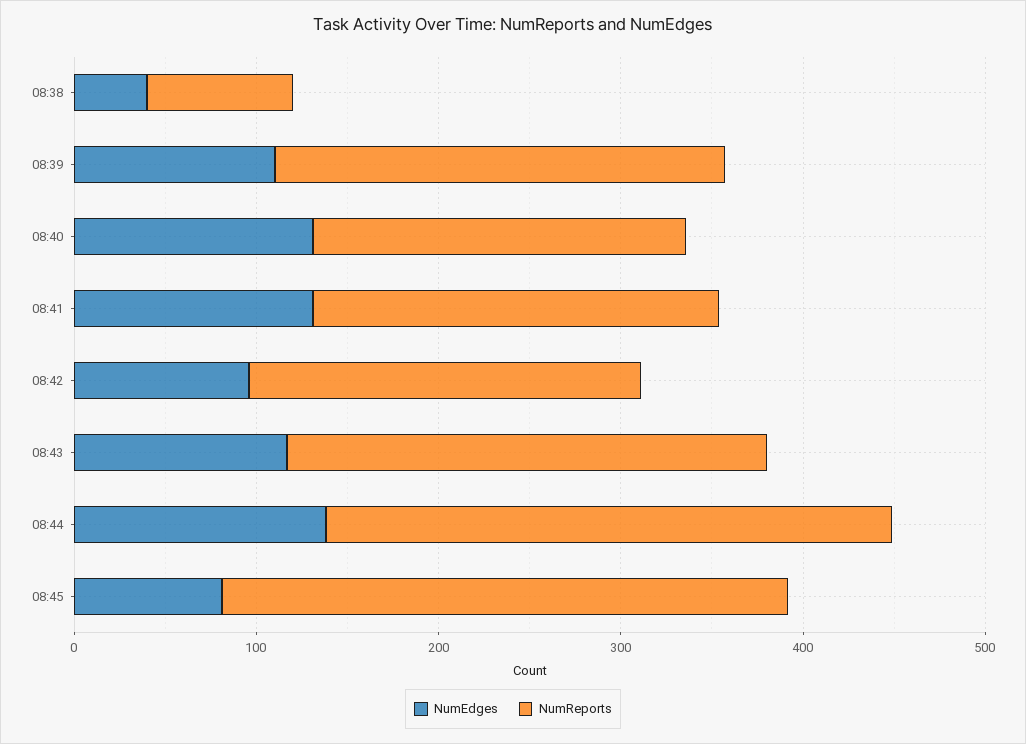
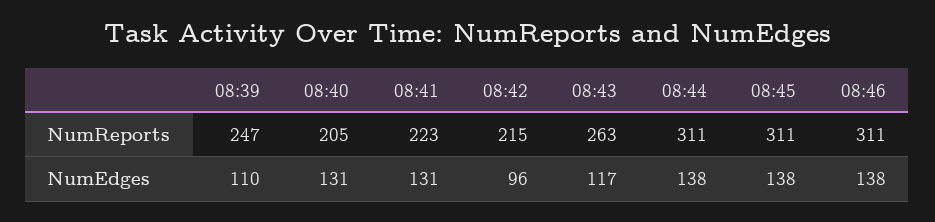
NumEdges, 08:38: 40 -> none
NumReports, 08:38: 80 -> none
NumEdges, 08:45: 80 -> 138
NumReports, 08:46: none -> 311
NumEdges, 08:46: none -> 138

